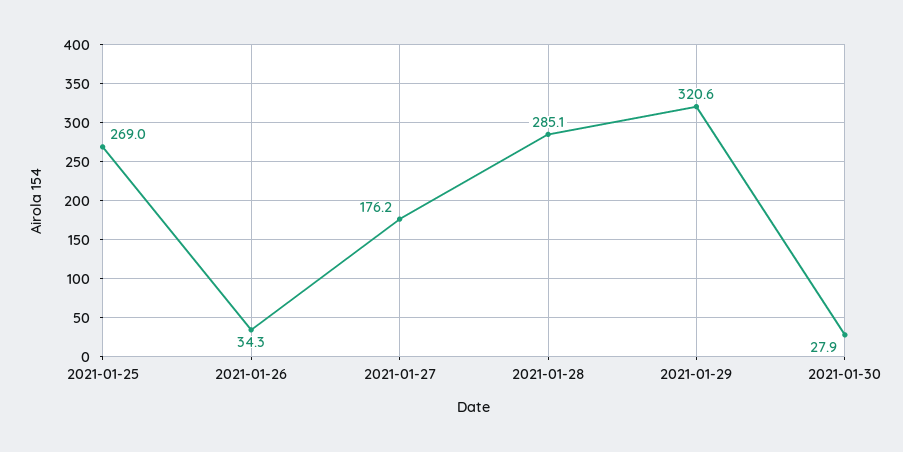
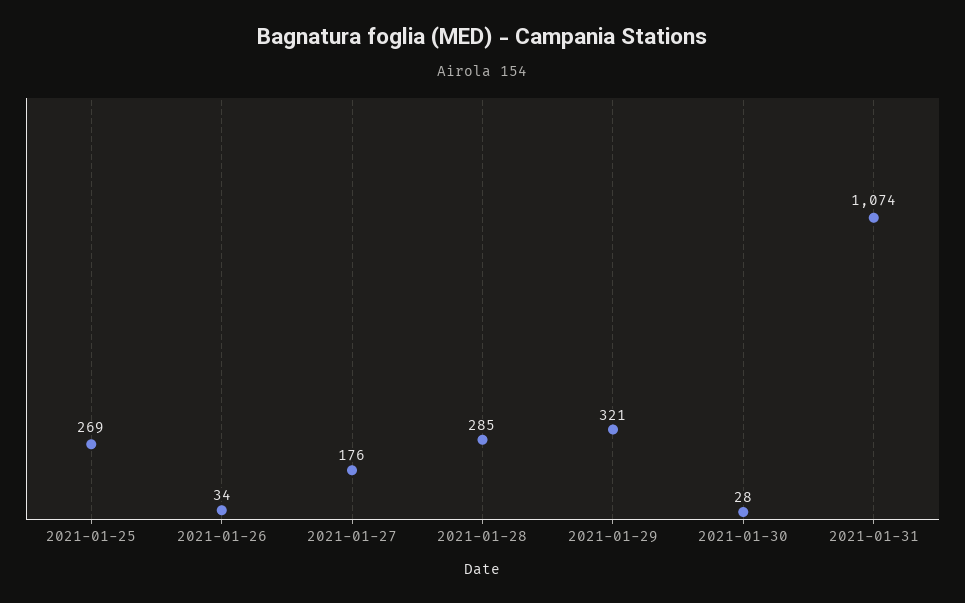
2021-01-31: none -> 1074

